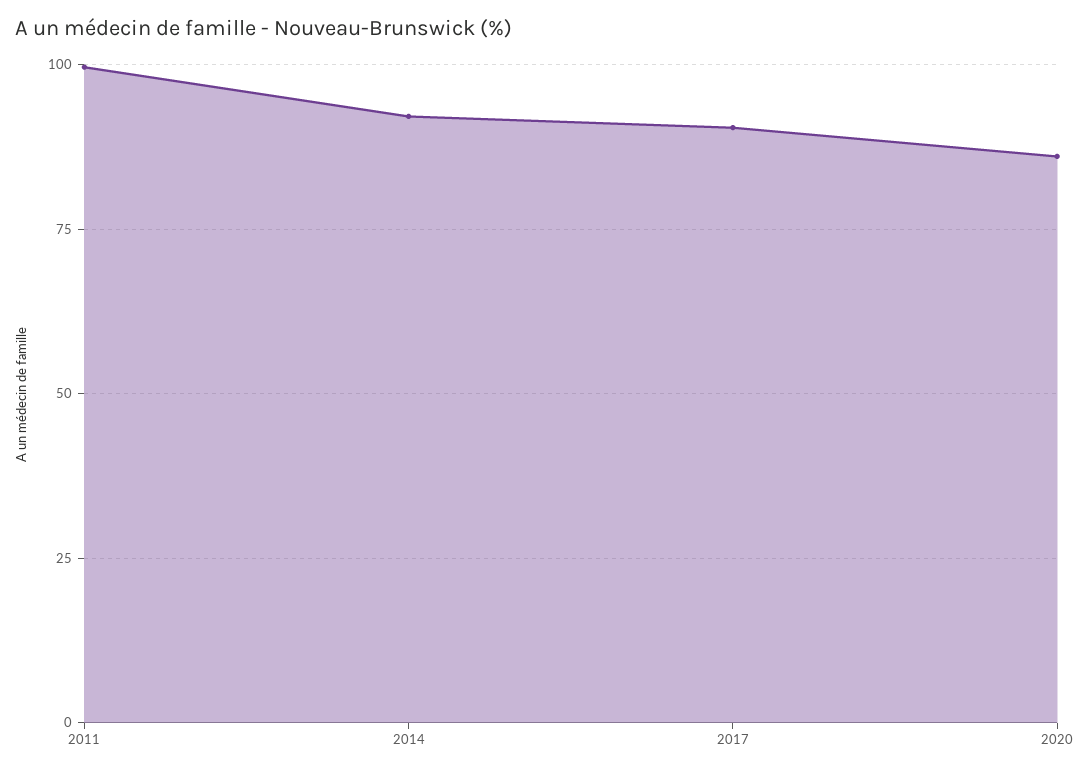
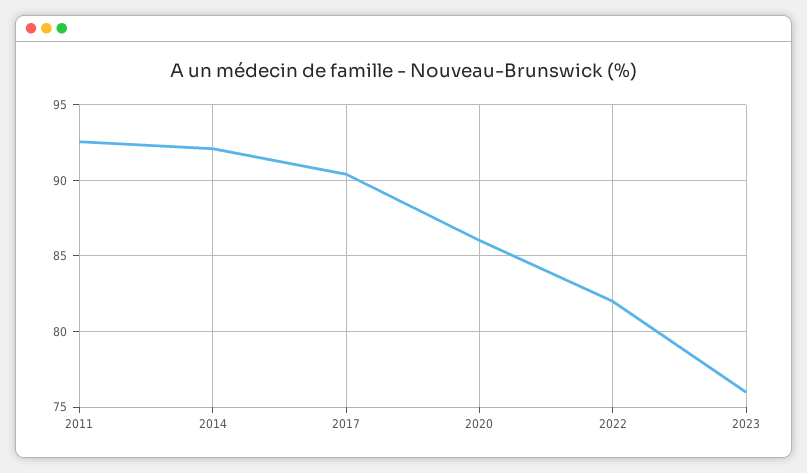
2011: 100 -> 92.5
2022: none -> 82
2023: none -> 76

